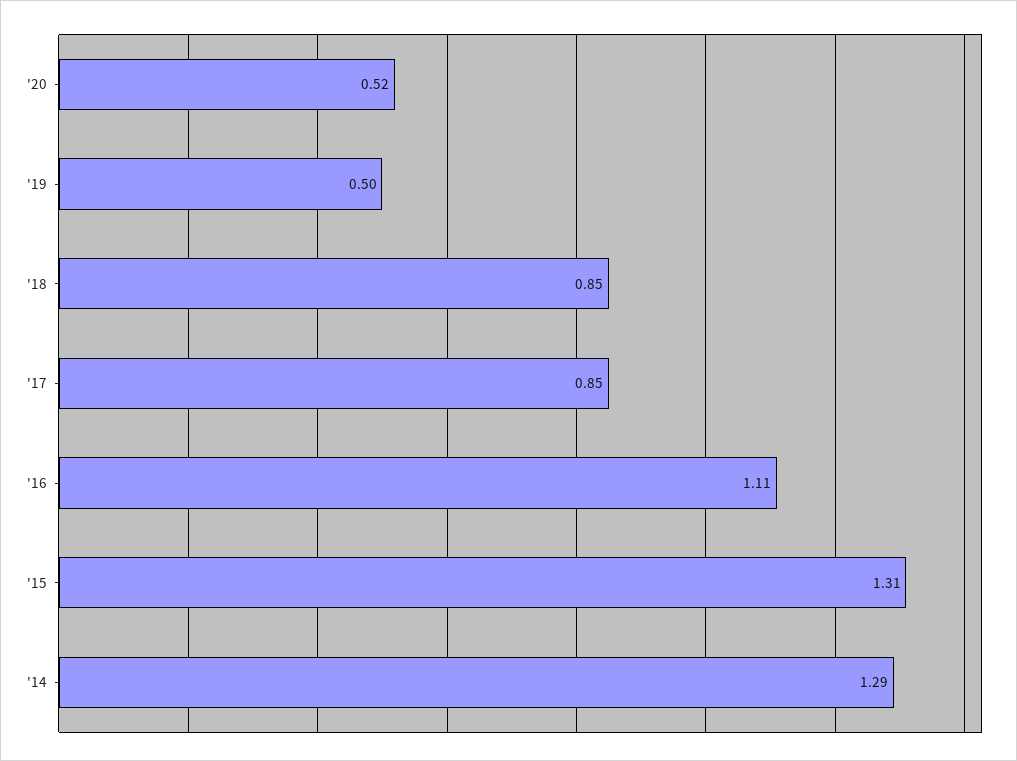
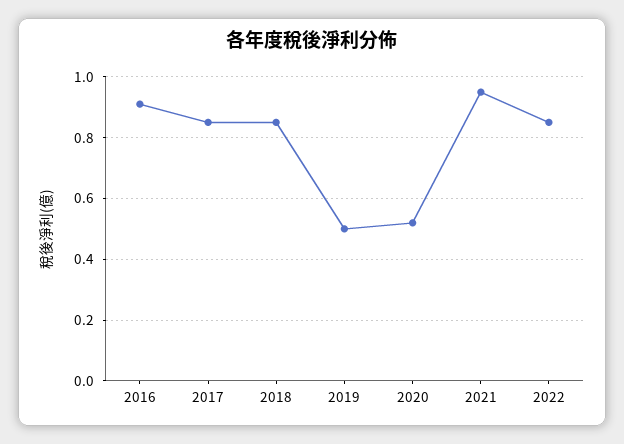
'16: 1.11 -> 0.9
'15: 1.31 -> none
'14: 1.29 -> none
2021: none -> 0.95
2022: none -> 0.85

